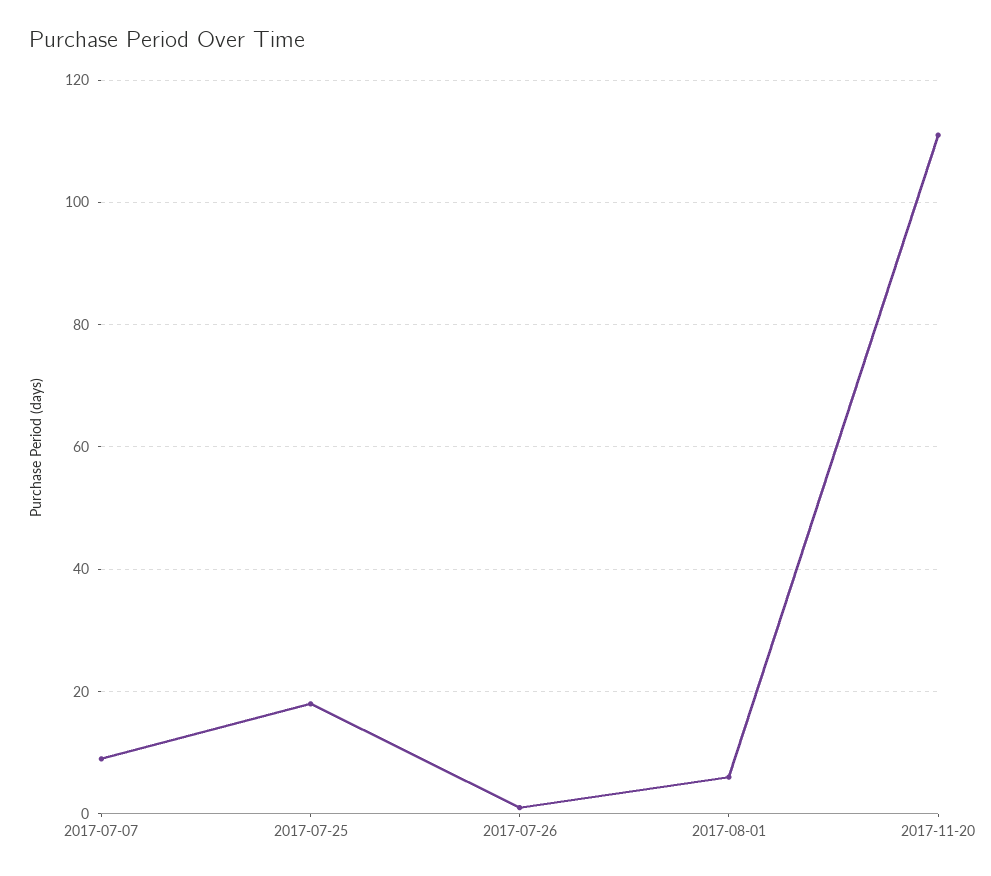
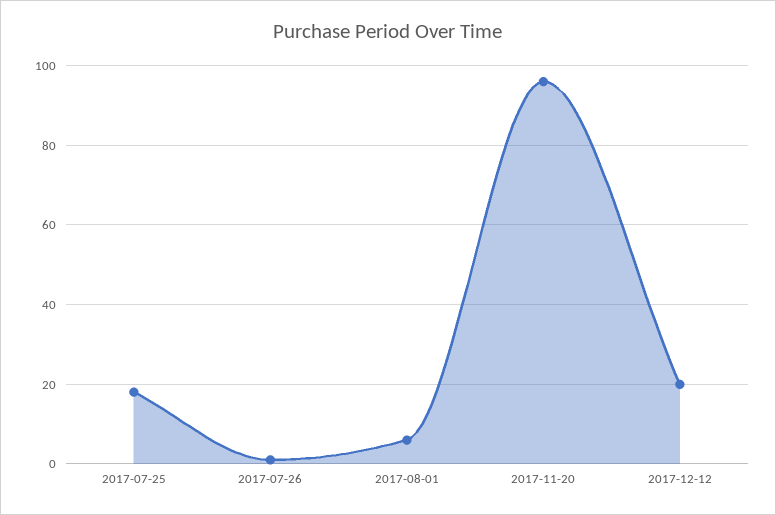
2017-07-07: 10 -> none
2017-11-20: 110 -> 95
2017-12-12: none -> 20

